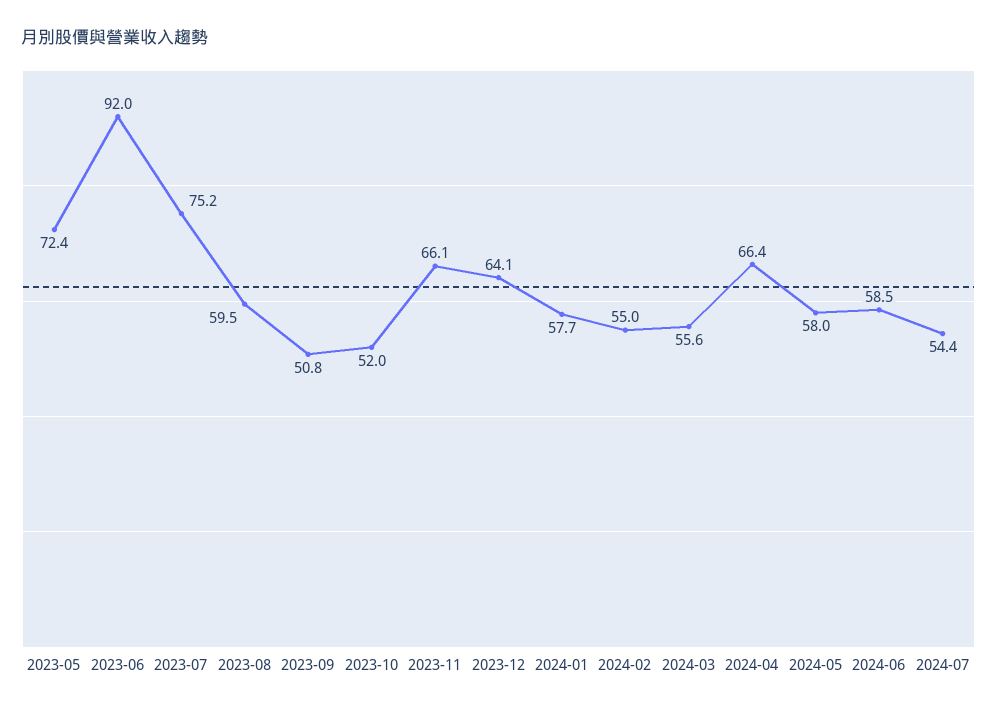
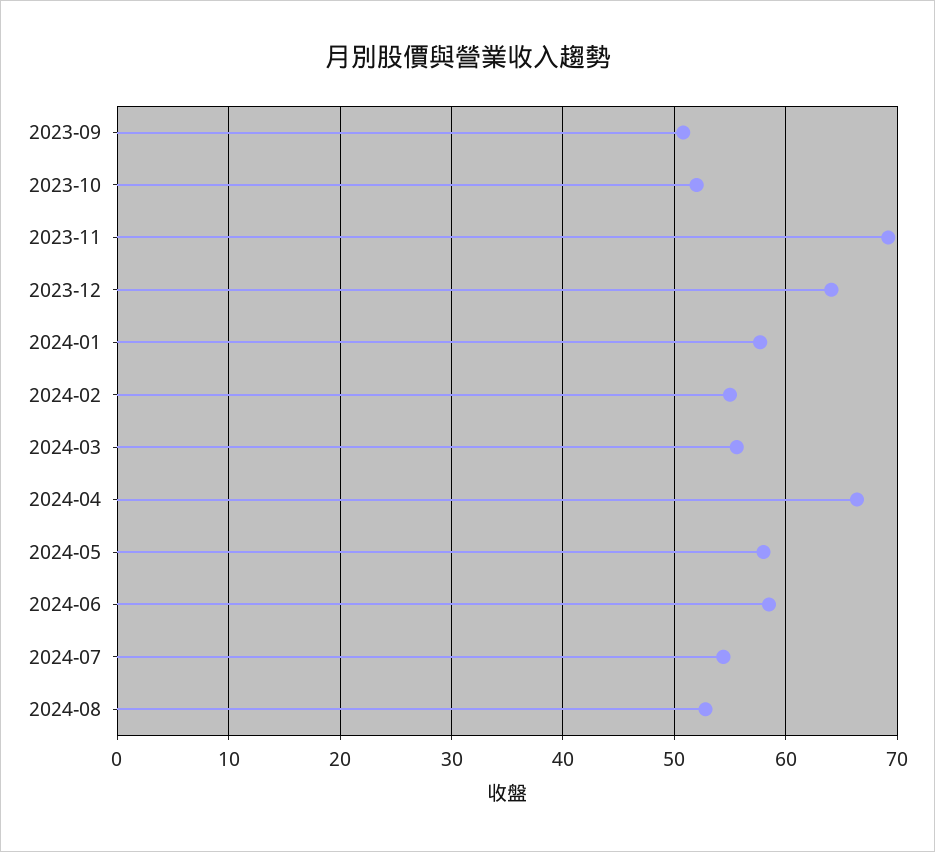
2023-05: 72.4 -> none
2023-06: 92 -> none
2023-07: 75.2 -> none
2023-08: 59.5 -> none
2023-11: 66.1 -> 69
2024-08: none -> 53

